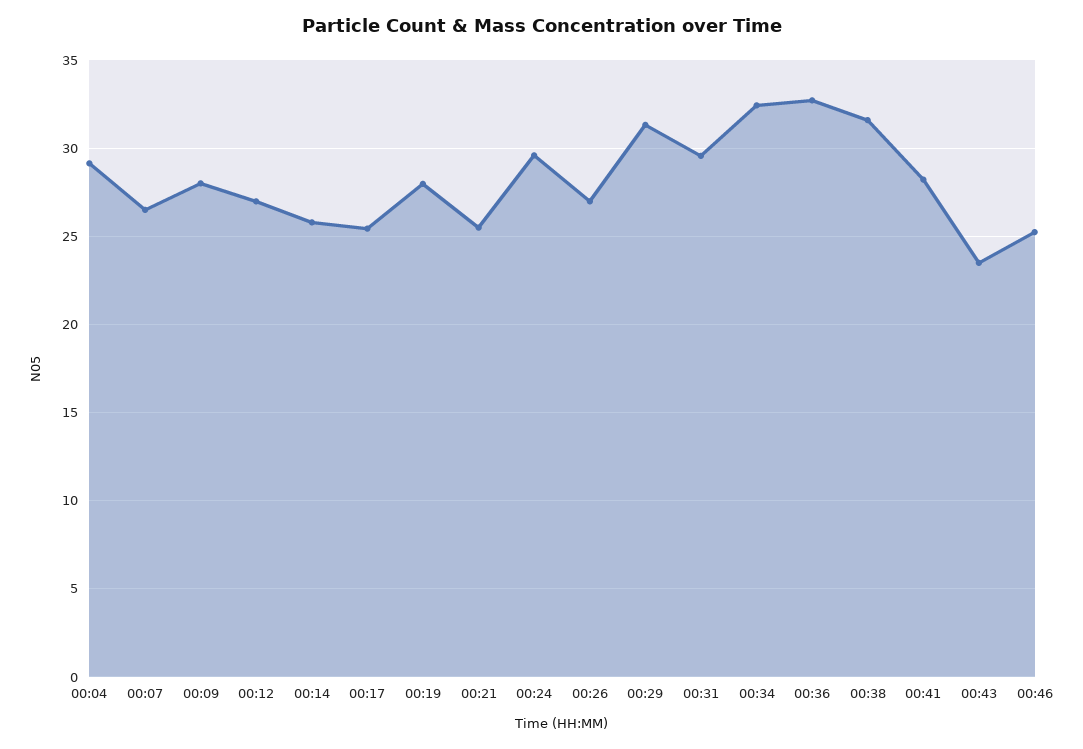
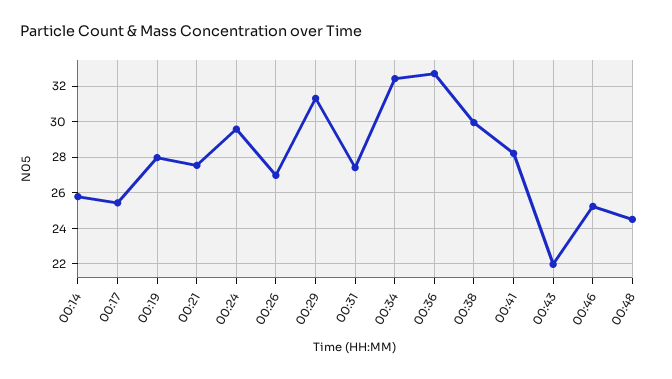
00:04: 29 -> none
00:07: 26.5 -> none
00:09: 28 -> none
00:12: 27 -> none
00:21: 25.5 -> 27.5
00:31: 29.5 -> 27.5
00:38: 31.5 -> 30
00:43: 23.5 -> 22
00:48: none -> 24.5

